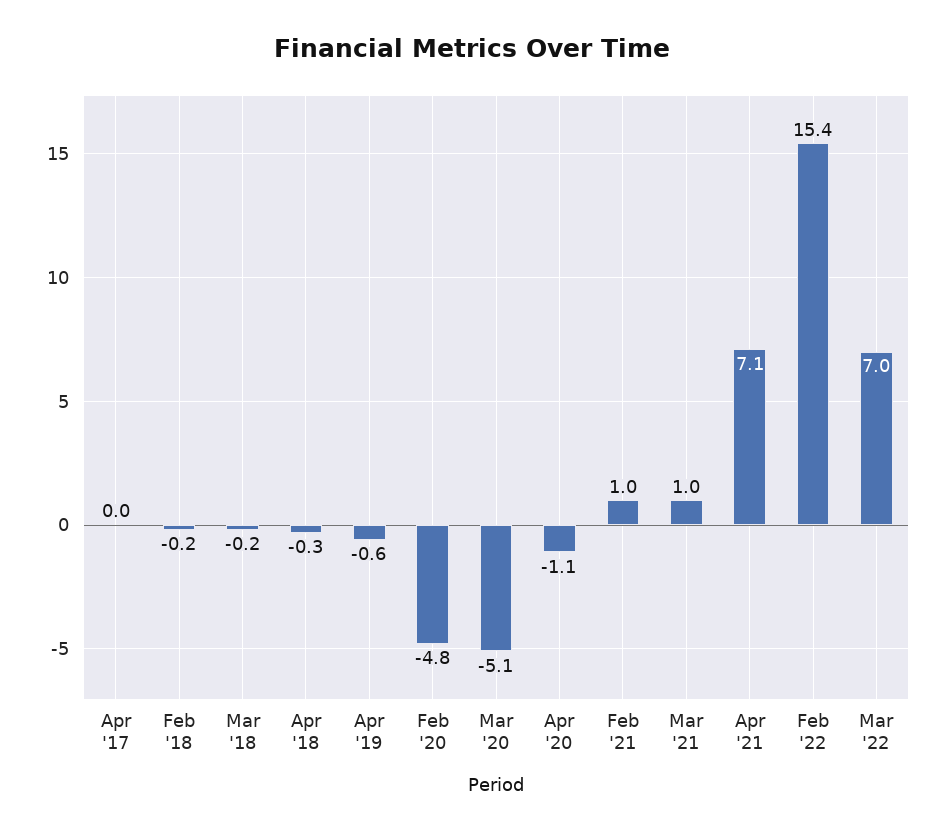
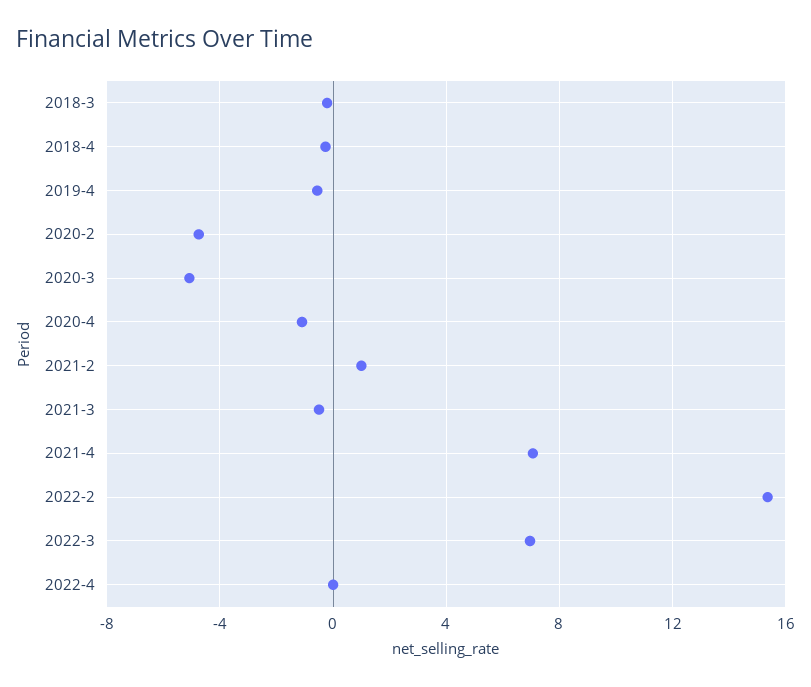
Apr '17: 0 -> none
Feb '18: -0.2 -> none
Mar '21: 1 -> -0.5
2022-4: none -> 0

